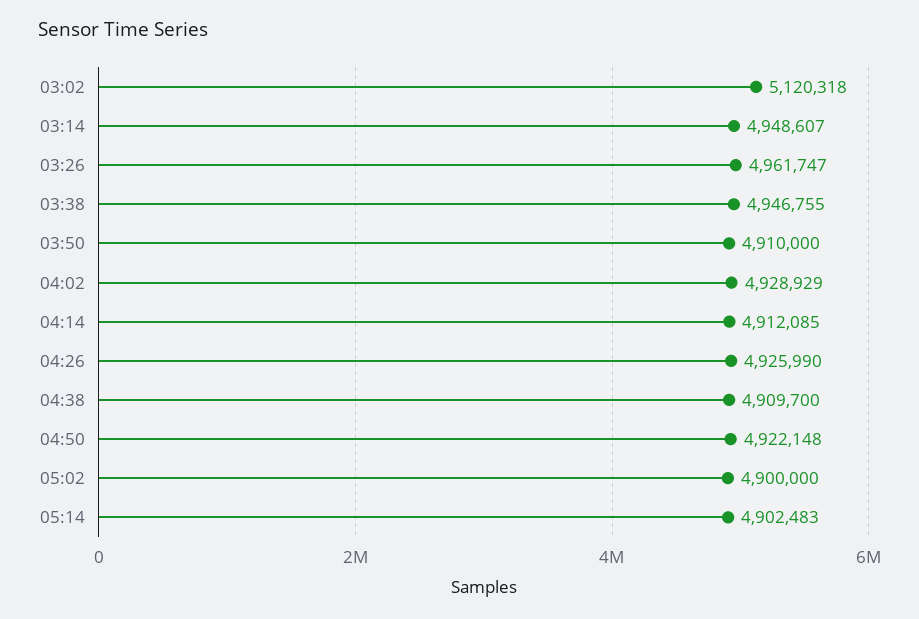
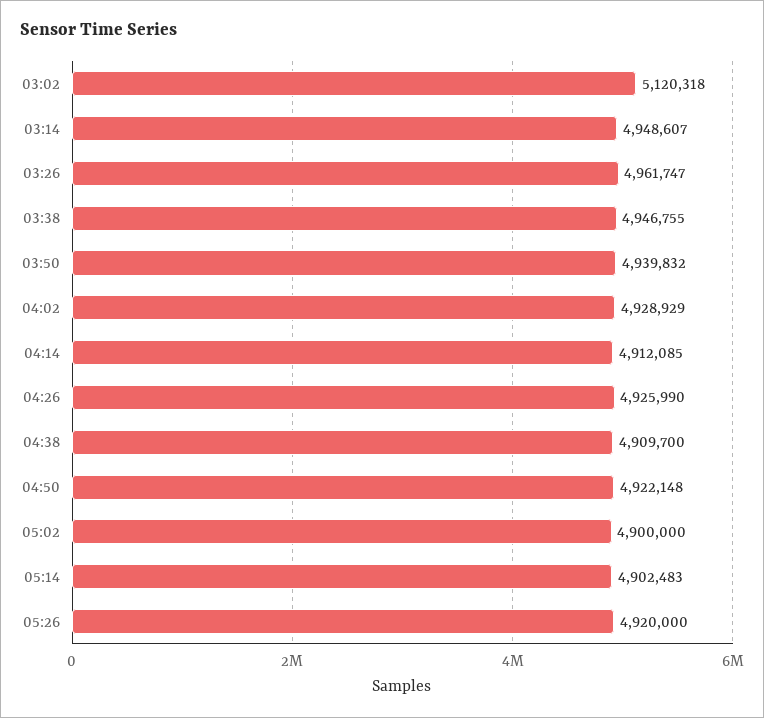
03:50: 4910000 -> 4939832
05:26: none -> 4920000

